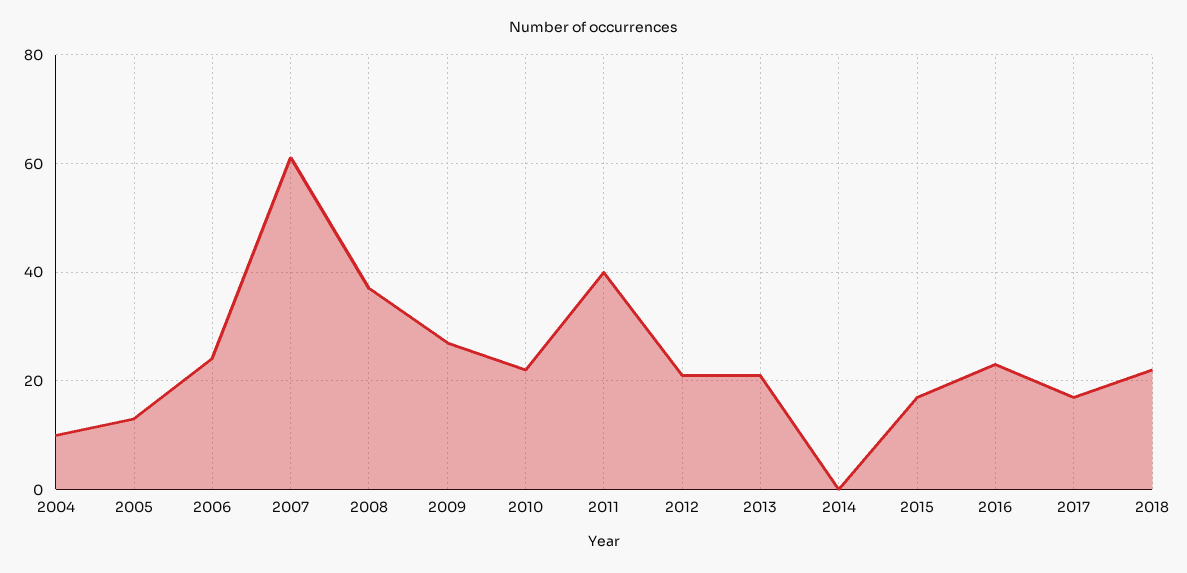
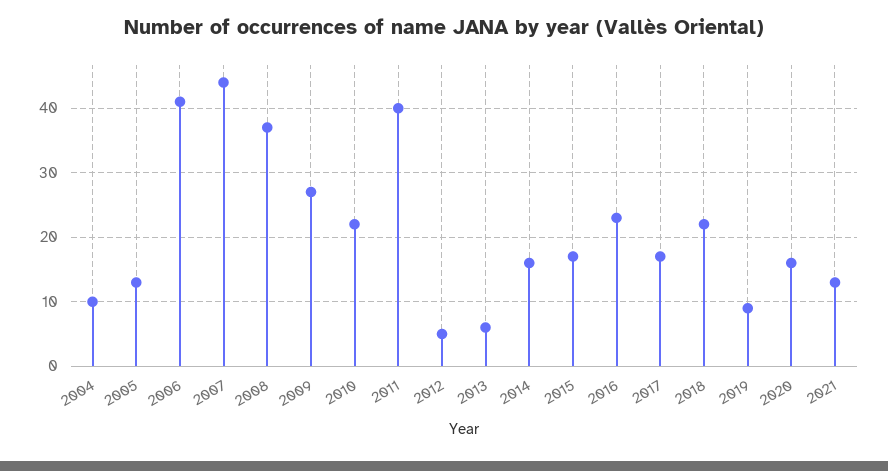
2006: 25 -> 41
2007: 60 -> 44
2012: 20 -> 5
2013: 20 -> 6
2014: 0 -> 16
2019: none -> 9
2020: none -> 16
2021: none -> 13

